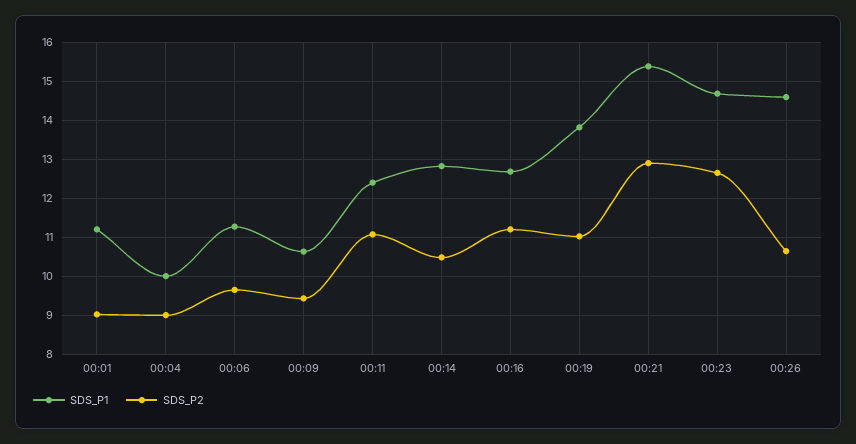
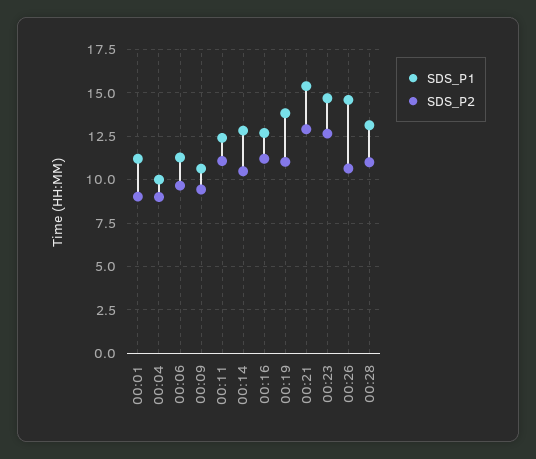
SDS_P1, 00:28: none -> 13
SDS_P2, 00:28: none -> 11

